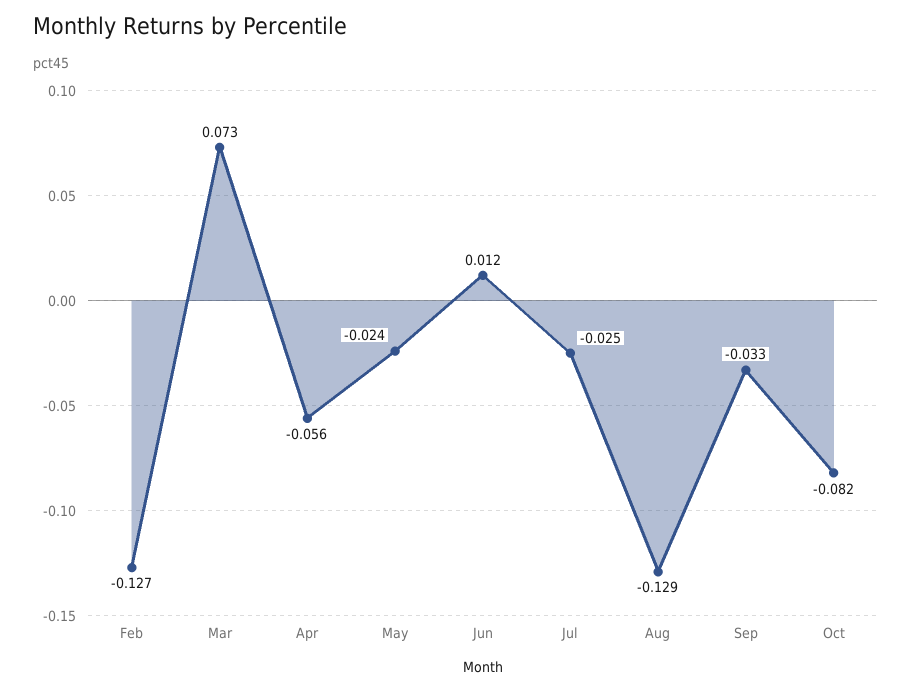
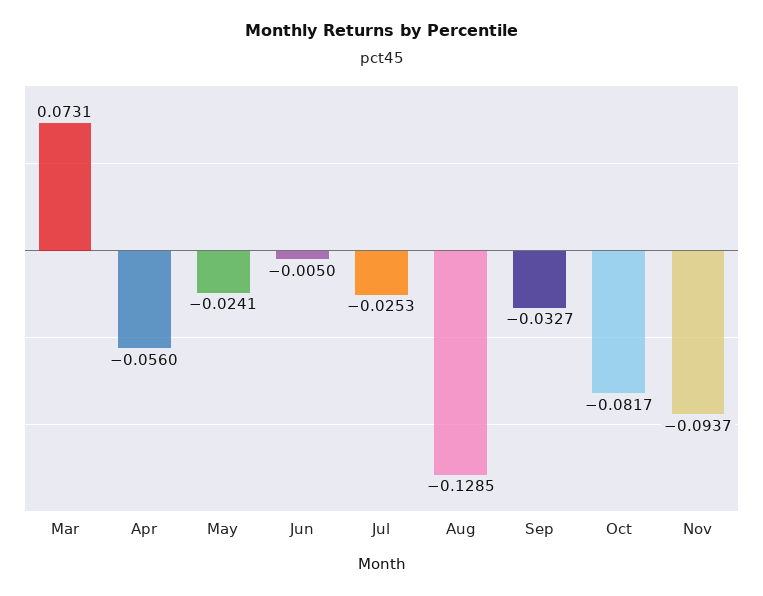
Feb: -0.127 -> none
Jun: 0.012 -> -0.005
Nov: none -> -0.0937

